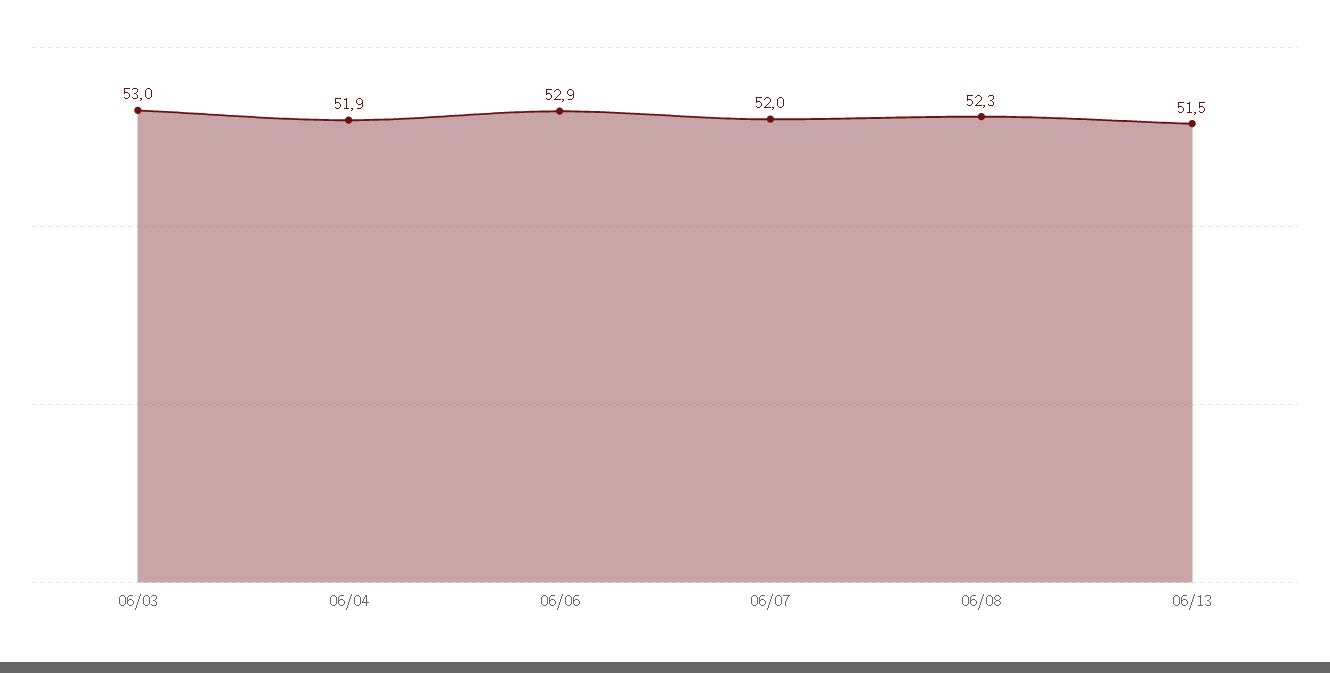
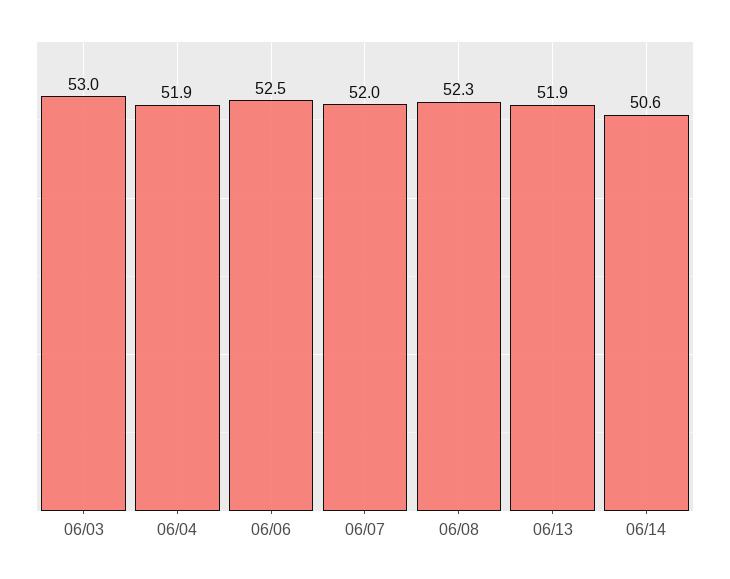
06/06: 52.9 -> 52.5
06/13: 51.5 -> 51.9
06/14: none -> 50.6

